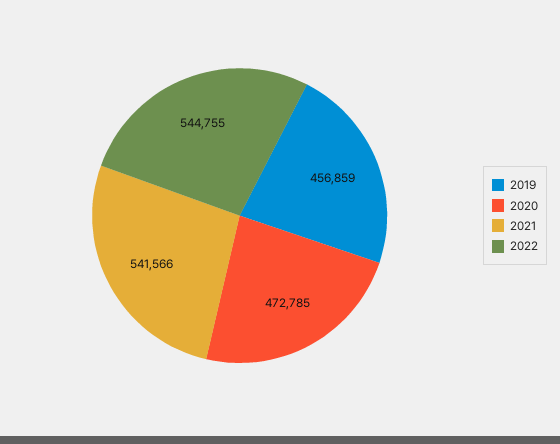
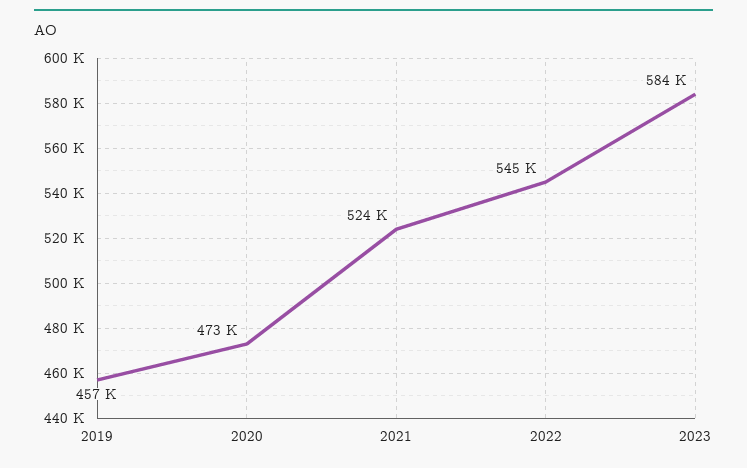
2021: 541566 -> 524000
2023: none -> 584000

